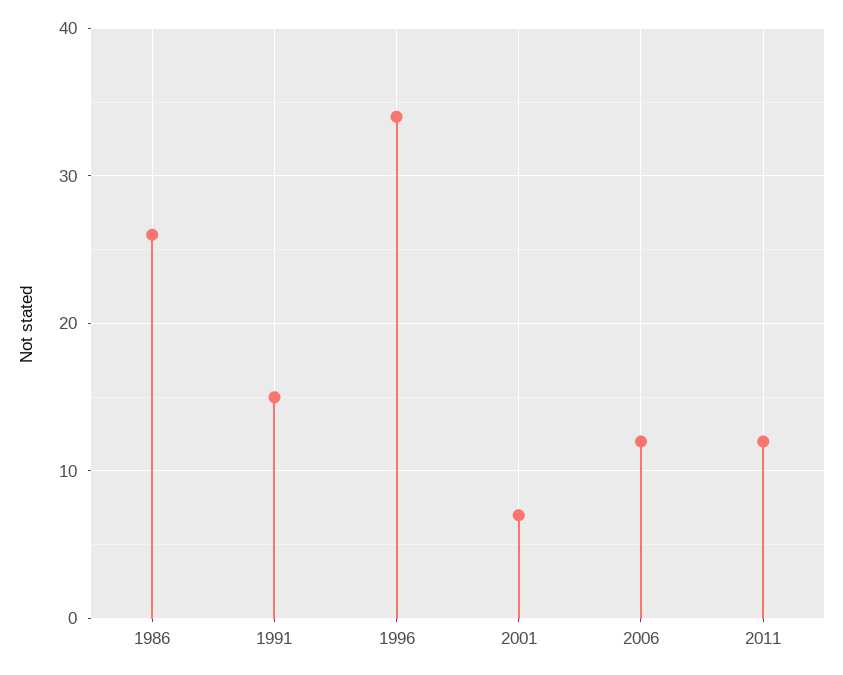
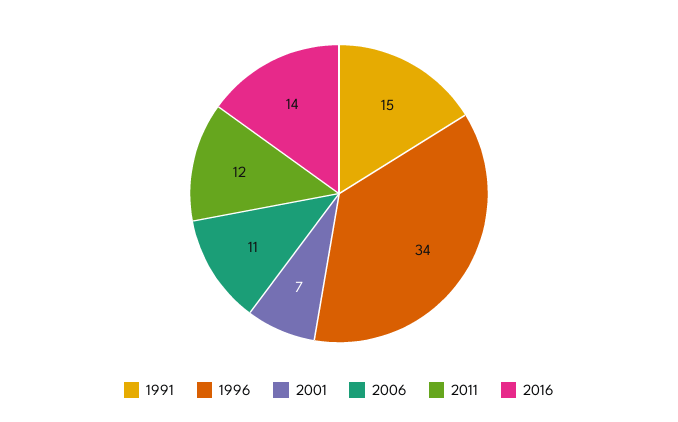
1986: 26 -> none
2006: 12 -> 11
2016: none -> 14

